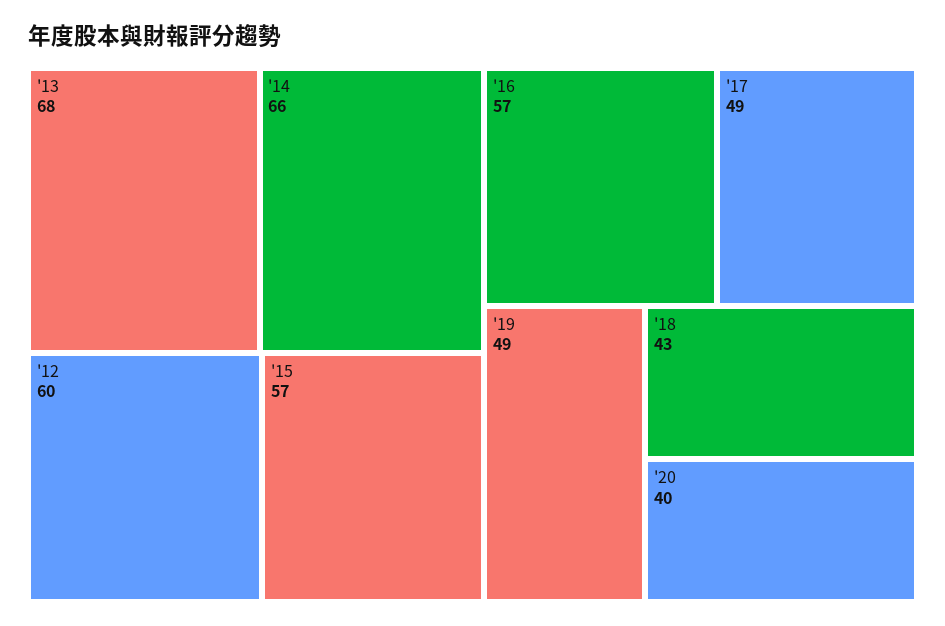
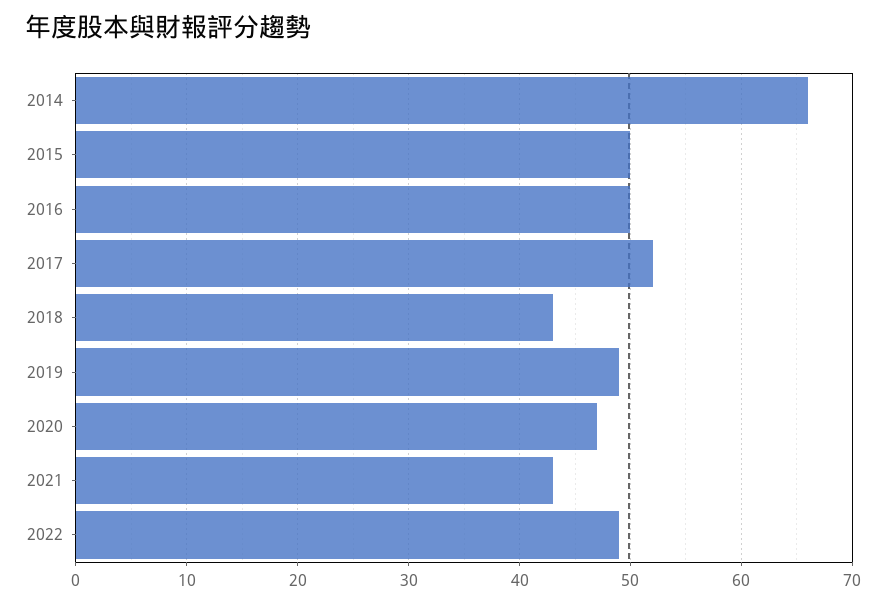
'13: 68 -> none
'12: 60 -> none
'15: 57 -> 50
'16: 57 -> 50
'17: 49 -> 52
'20: 40 -> 47
2021: none -> 43
2022: none -> 49

